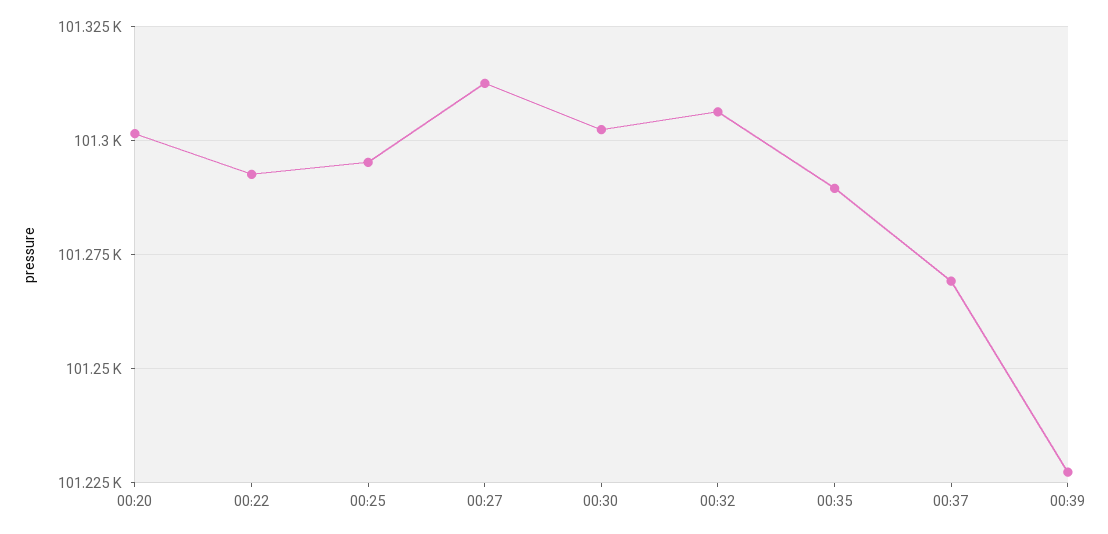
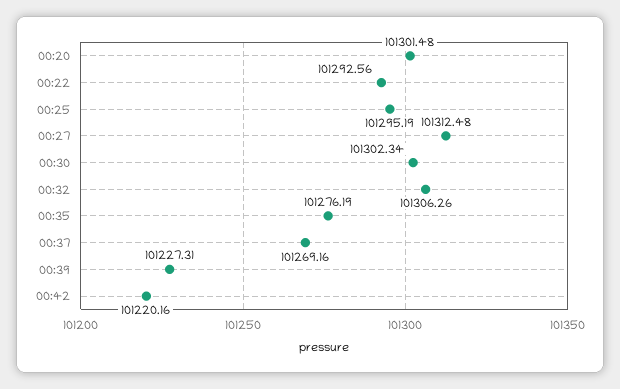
00:35: 101290 -> 101276.19
00:42: none -> 101220.16

